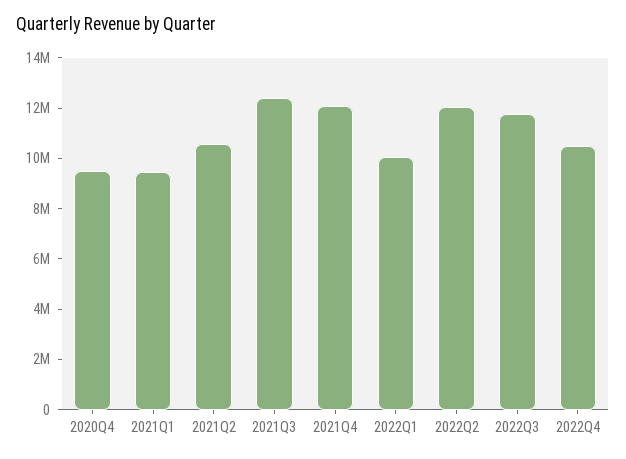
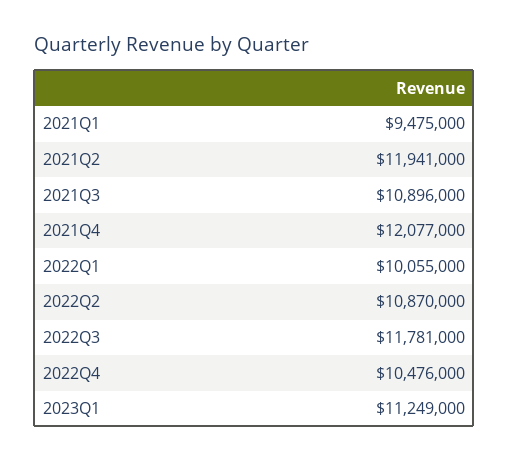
2020Q4: 9500000 -> none
2021Q2: 10500000 -> 11941000
2021Q3: 12500000 -> 10896000
2022Q2: 12000000 -> 10870000
2023Q1: none -> 11249000

